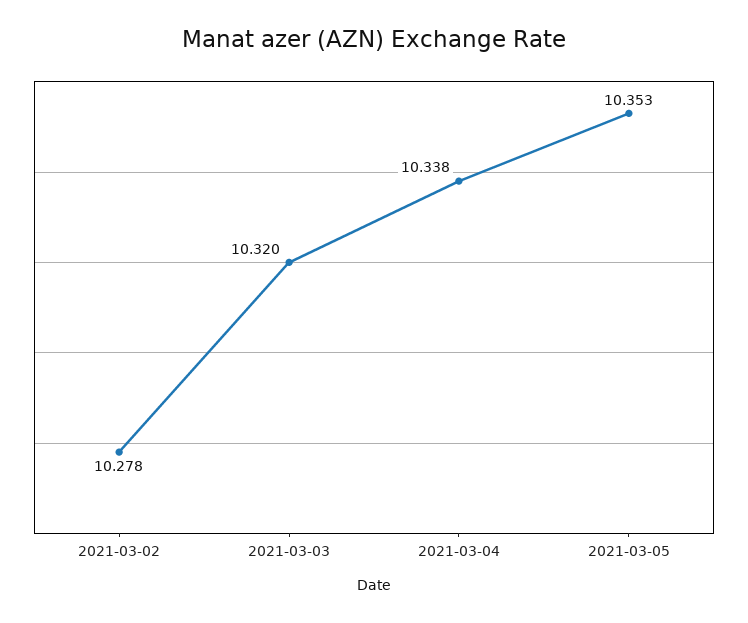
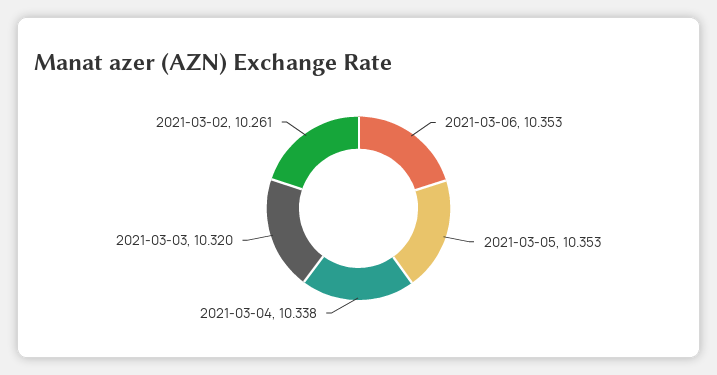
2021-03-02: 10.278 -> 10.261
2021-03-06: none -> 10.353

